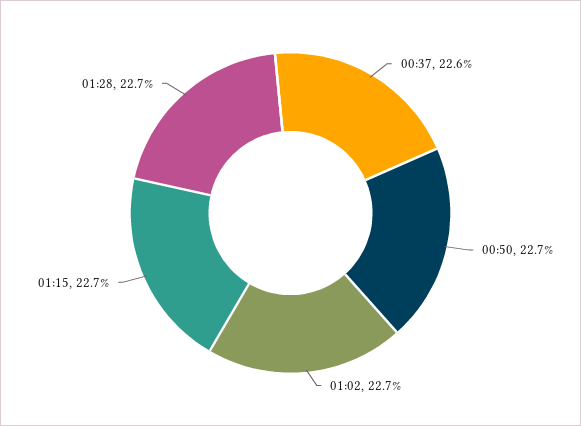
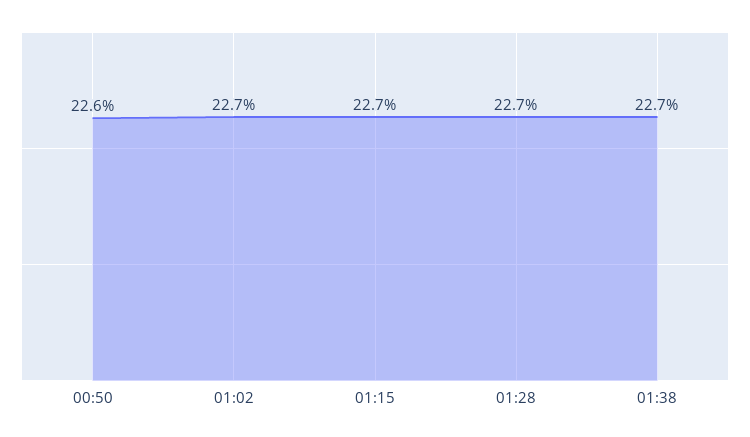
00:37: 22.6 -> none
00:50: 22.7 -> 22.6
01:38: none -> 22.7

